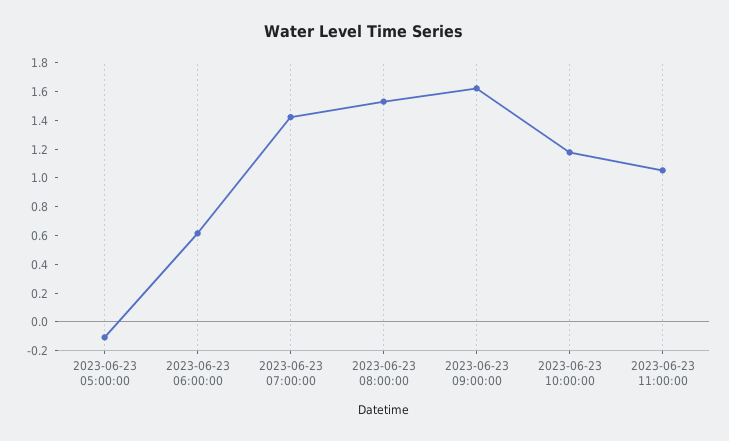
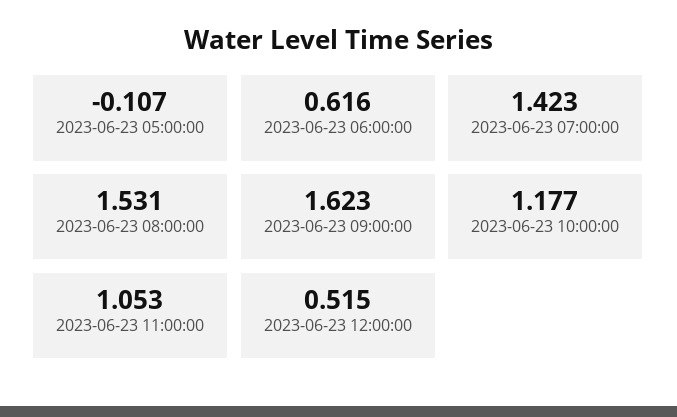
2023-06-23 12:00:00: none -> 0.515

